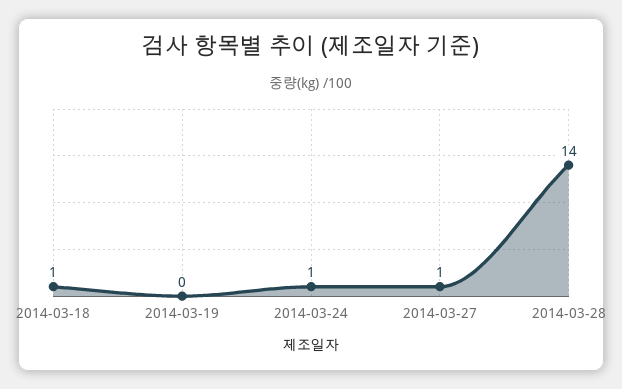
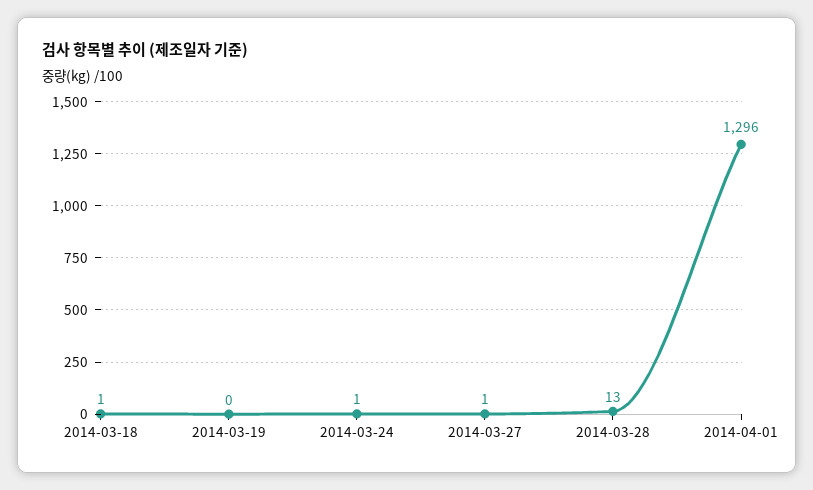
2014-03-28: 14 -> 13
2014-04-01: none -> 1296

